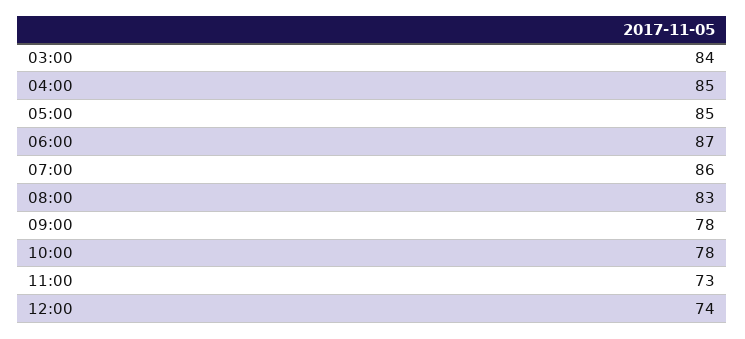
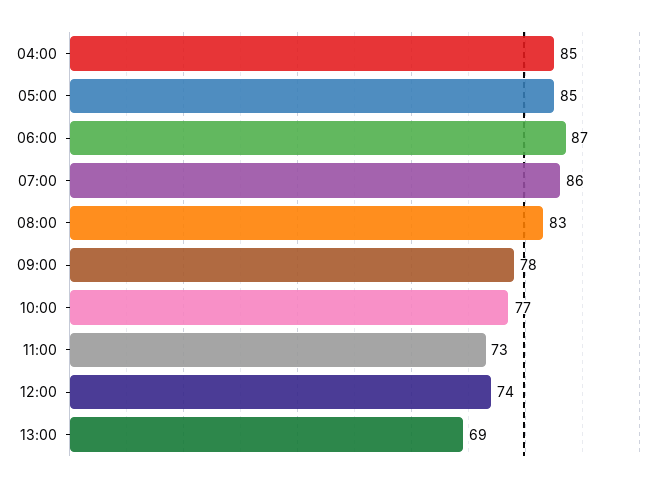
03:00: 84 -> none
10:00: 78 -> 77
13:00: none -> 69

